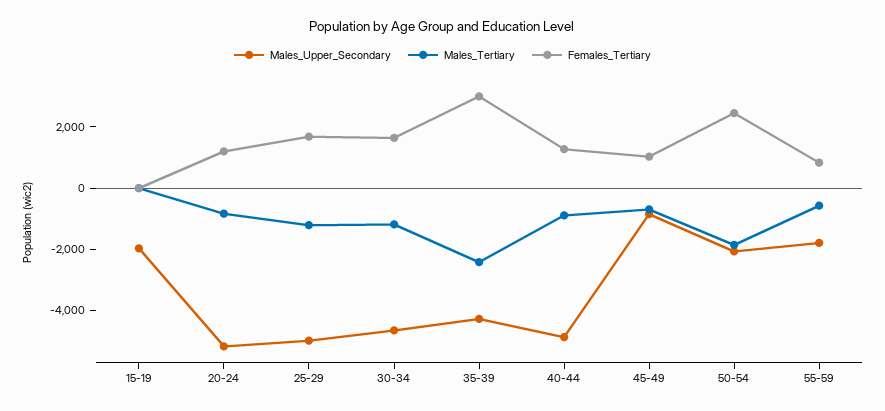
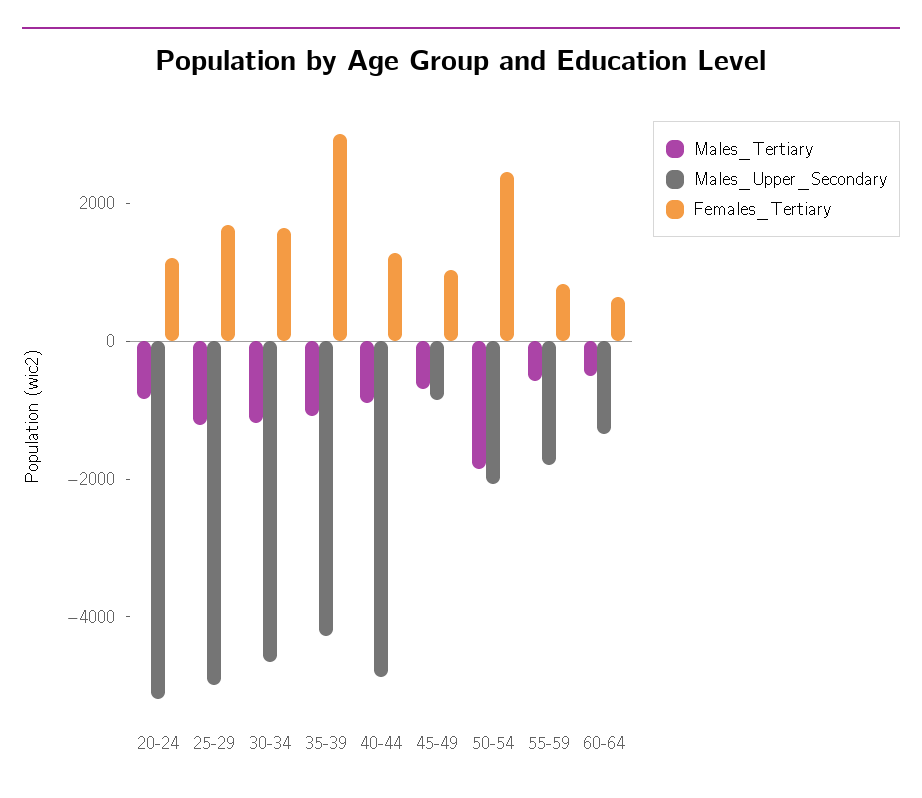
Males_Upper_Secondary, 15-19: -2000 -> none
Males_Tertiary, 15-19: 0 -> none
Females_Tertiary, 15-19: 0 -> none
Males_Tertiary, 35-39: -2500 -> -1000
Males_Tertiary, 60-64: none -> -500
Males_Upper_Secondary, 60-64: none -> -1500
Females_Tertiary, 60-64: none -> 500

